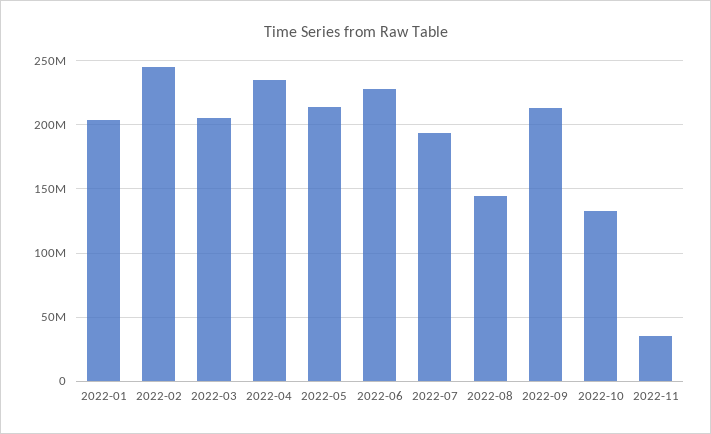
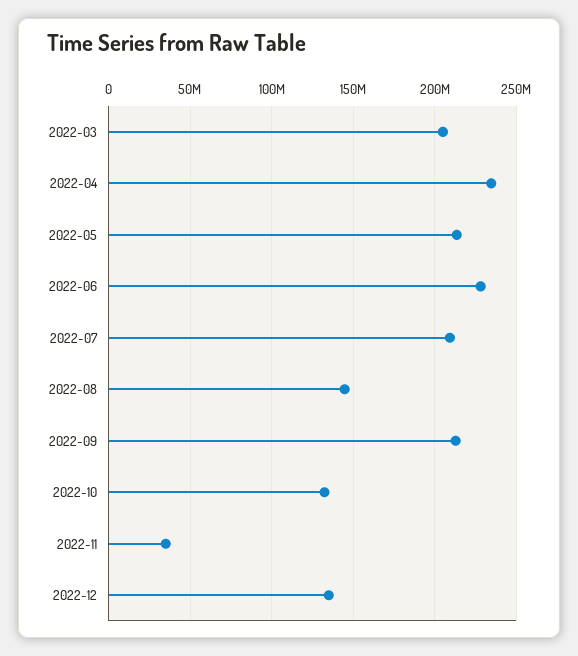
2022-01: 205000000 -> none
2022-02: 245000000 -> none
2022-07: 195000000 -> 210000000
2022-12: none -> 135000000

